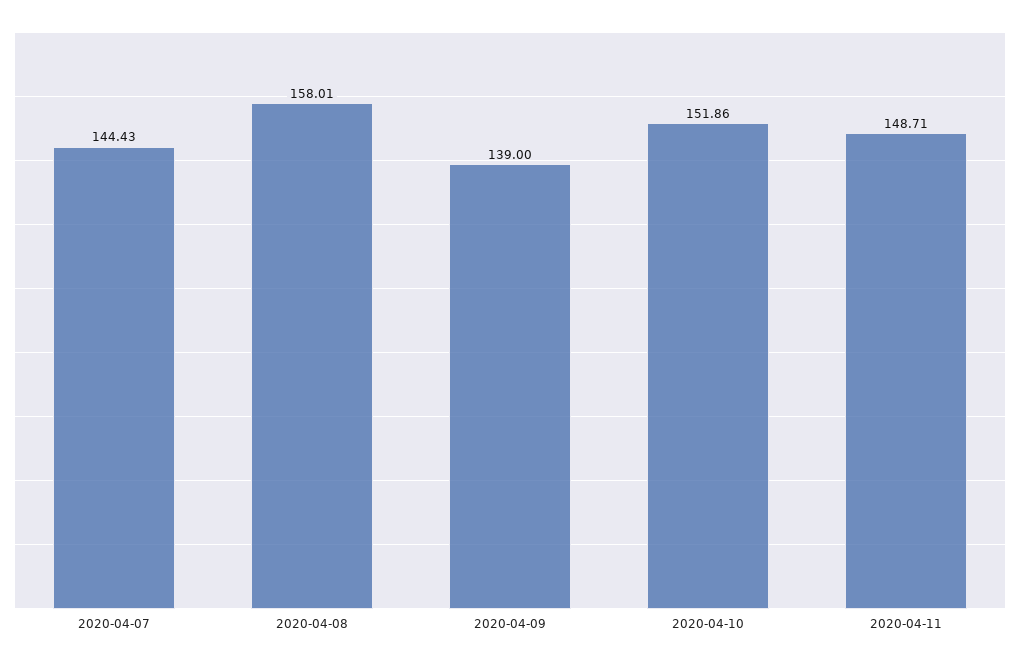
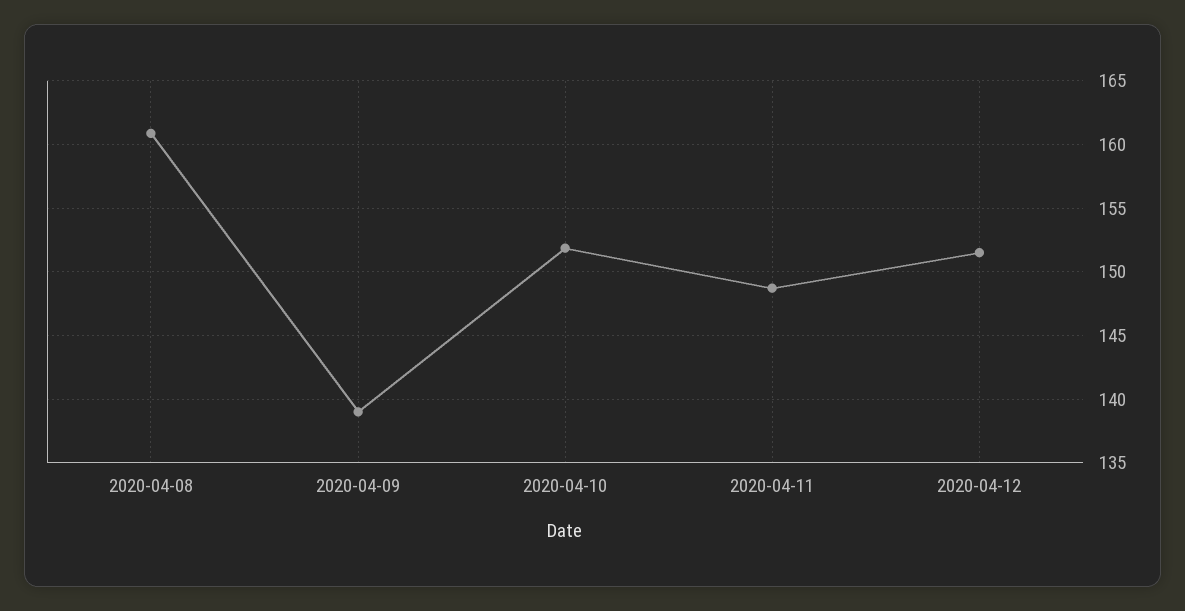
2020-04-07: 144.43 -> none
2020-04-08: 158.01 -> 161
2020-04-12: none -> 151.5

